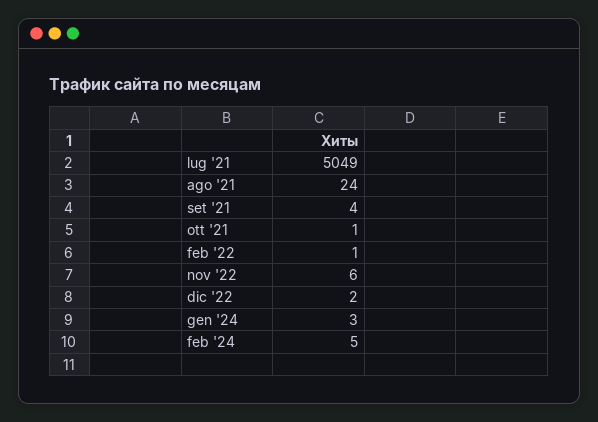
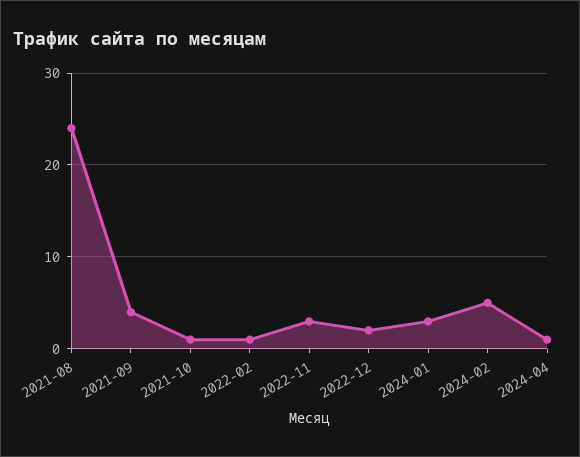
lug '21: 5049 -> none
nov '22: 6 -> 3
2024-04: none -> 1

